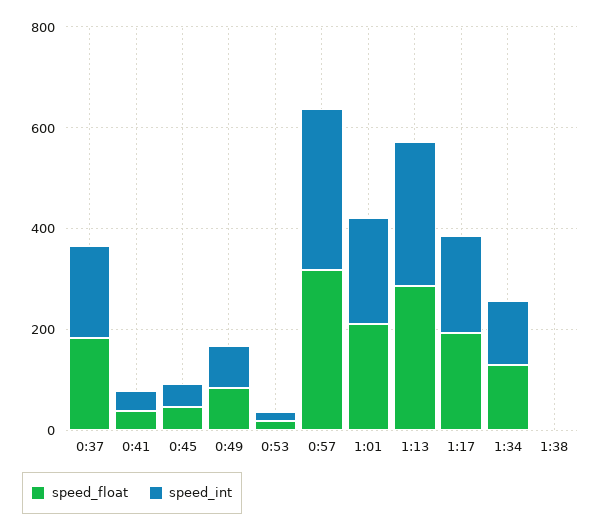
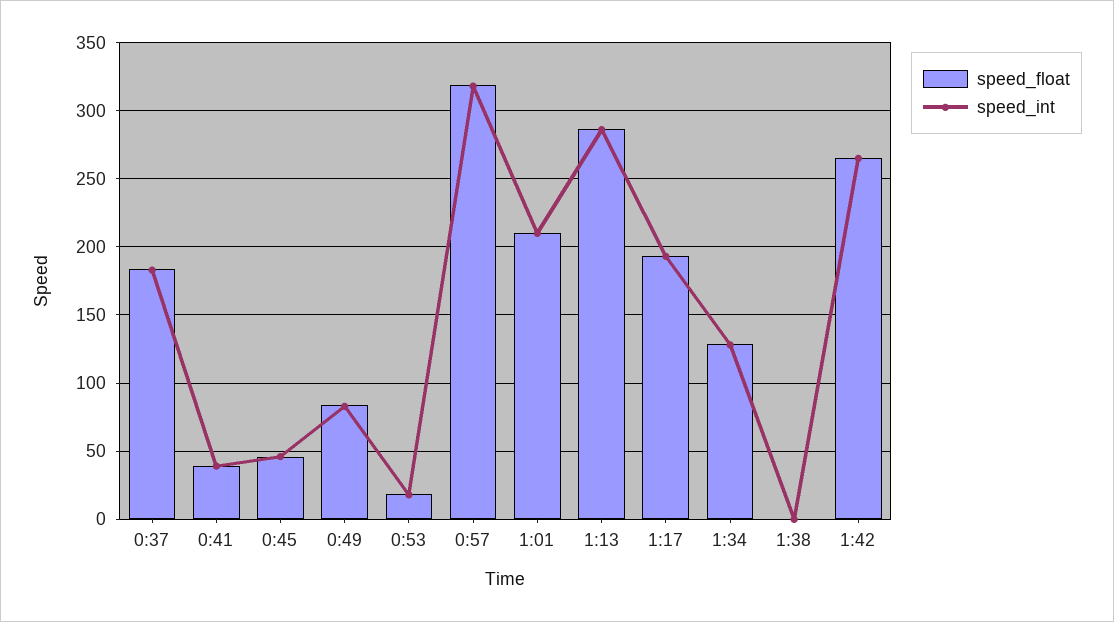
speed_float, 1:42: none -> 265
speed_int, 1:42: none -> 265

